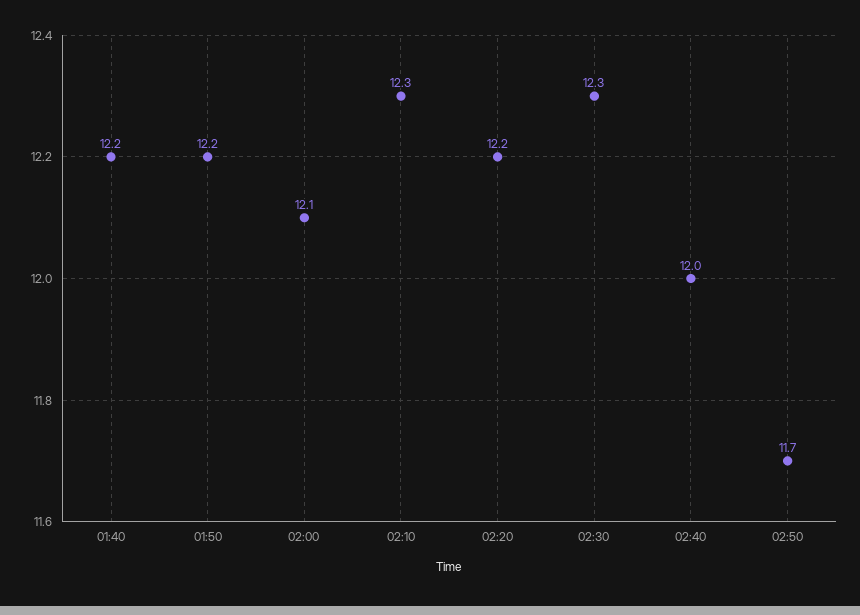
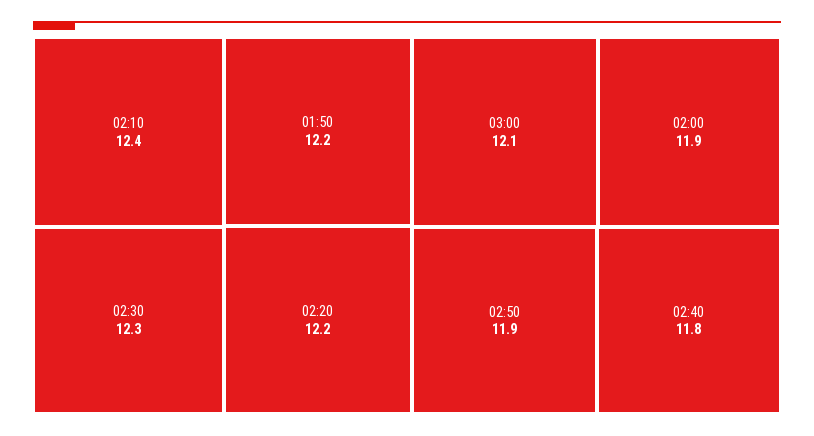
01:40: 12.2 -> none
02:00: 12.1 -> 11.9
02:10: 12.3 -> 12.4
02:40: 12 -> 11.8
02:50: 11.7 -> 11.9
03:00: none -> 12.1

